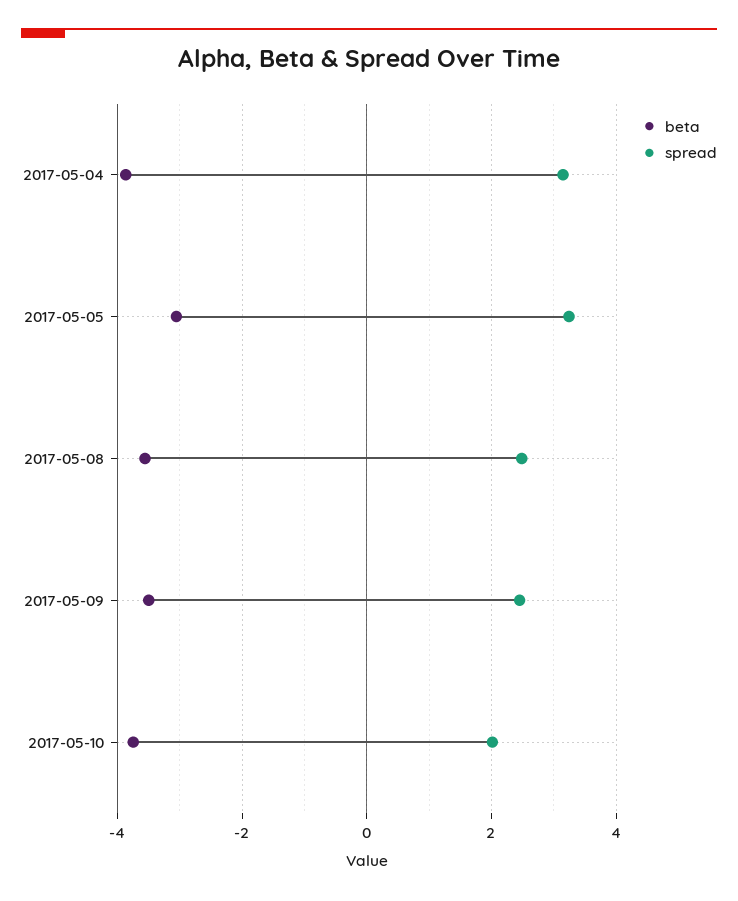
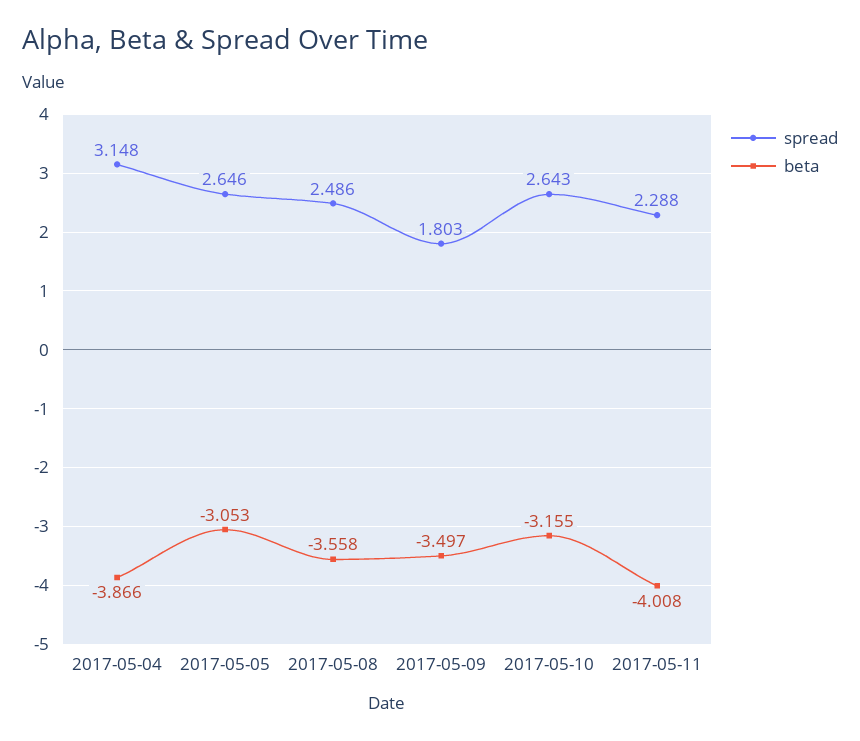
spread, 2017-05-05: 3.2 -> 2.646
spread, 2017-05-09: 2.4 -> 1.803
beta, 2017-05-10: -3.8 -> -3.155
spread, 2017-05-10: 2 -> 2.643
spread, 2017-05-11: none -> 2.288
beta, 2017-05-11: none -> -4.008

